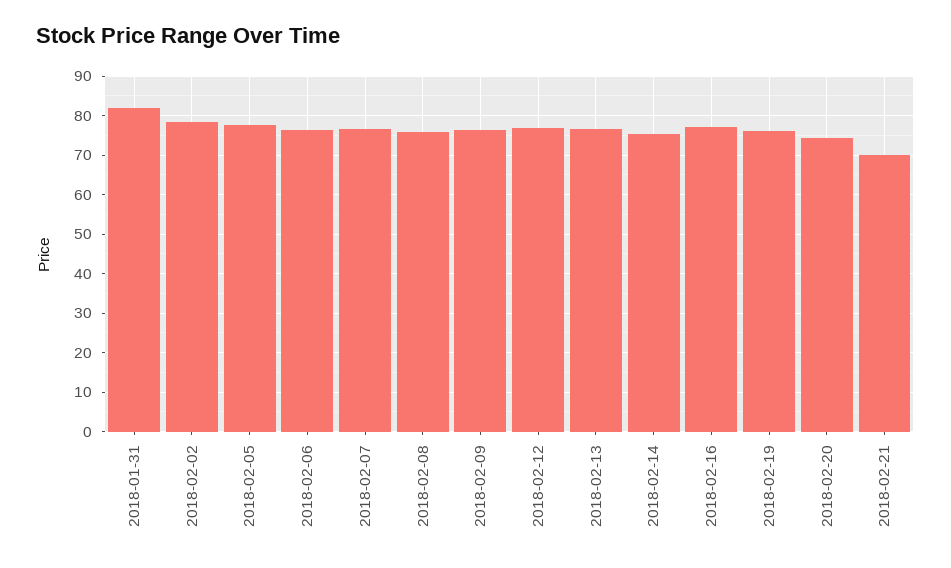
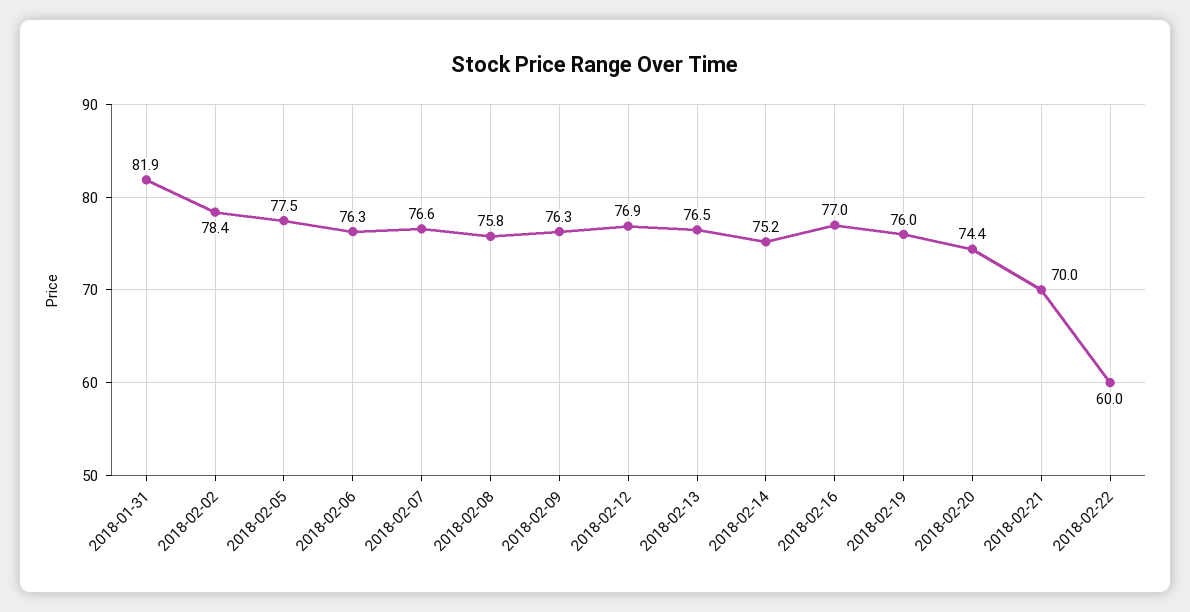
2018-02-22: none -> 60

